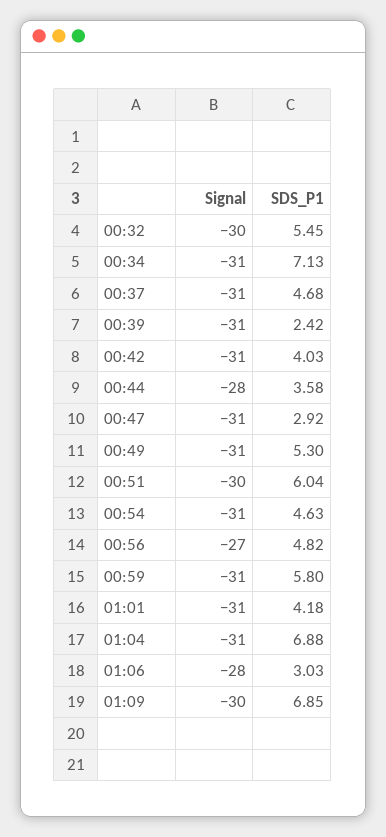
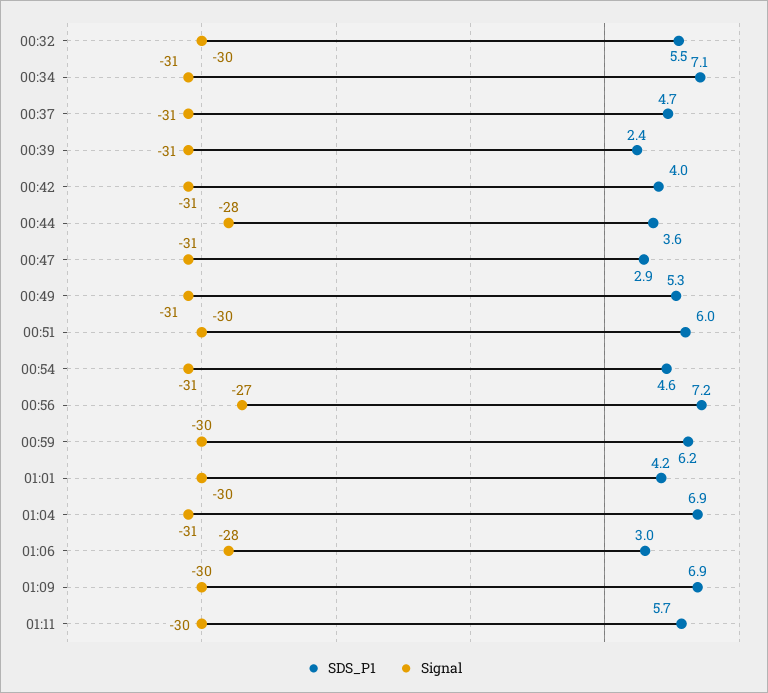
SDS_P1, 00:56: 4.82 -> 7.2
Signal, 00:59: -31 -> -30
SDS_P1, 00:59: 5.8 -> 6.2
Signal, 01:01: -31 -> -30
SDS_P1, 01:11: none -> 5.7
Signal, 01:11: none -> -30

